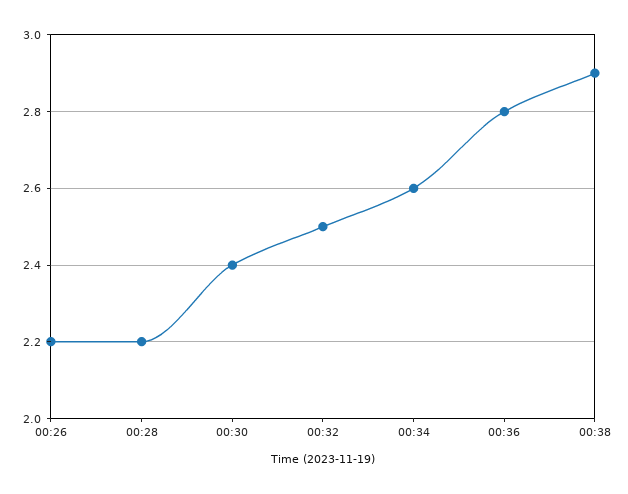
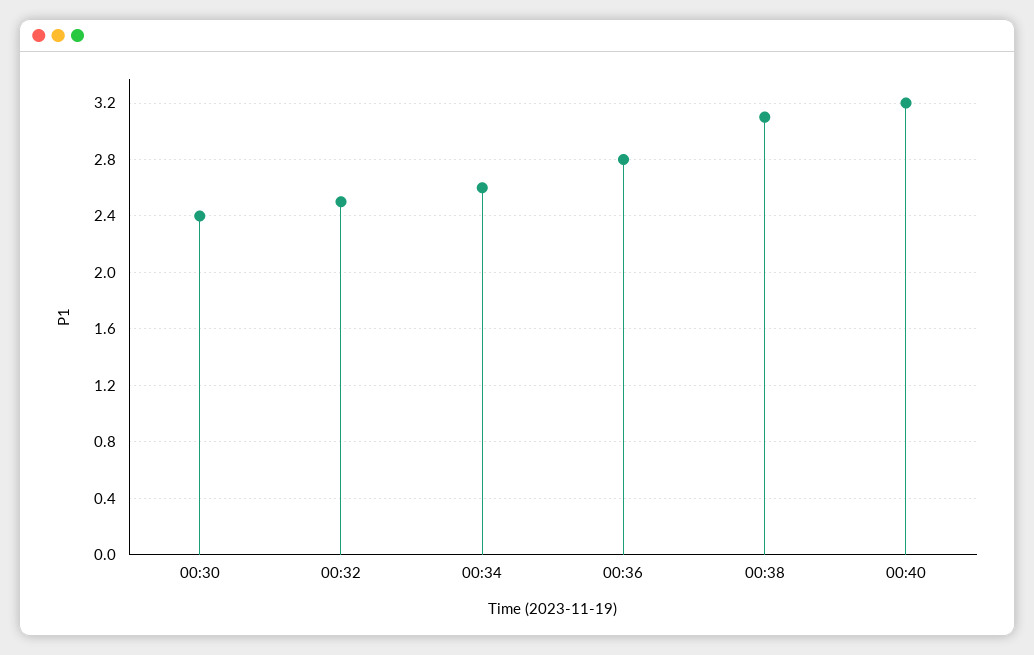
00:26: 2.2 -> none
00:28: 2.2 -> none
00:38: 2.9 -> 3.1
00:40: none -> 3.2

